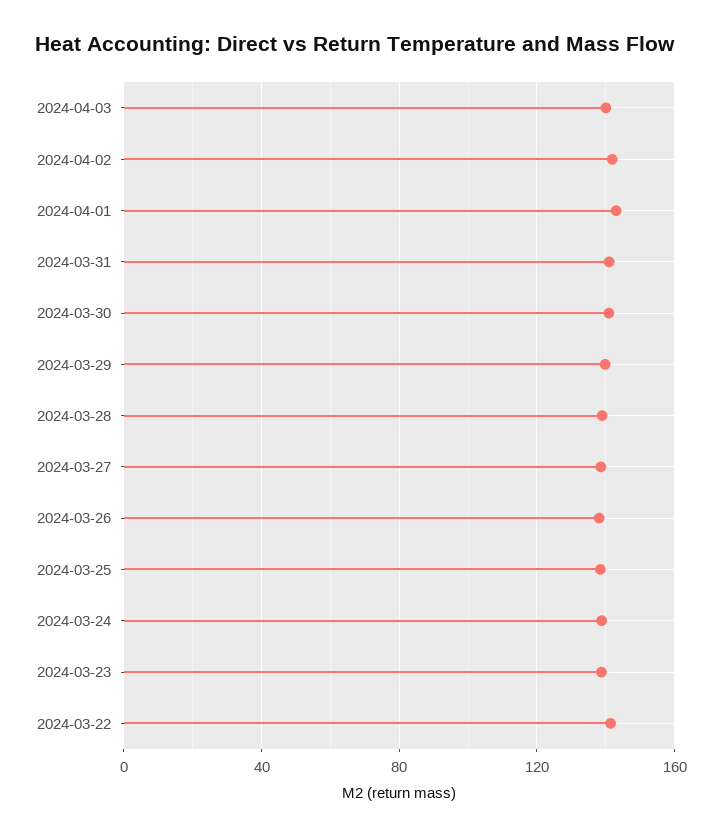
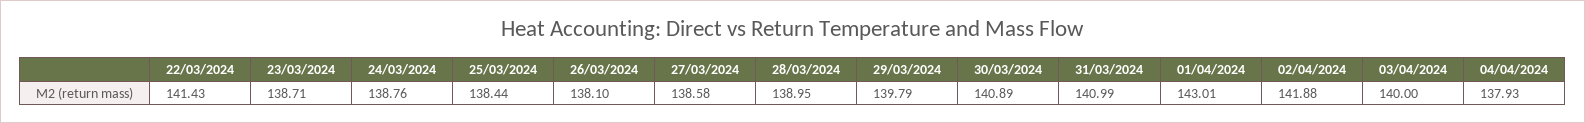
04/04/2024: none -> 137.93

